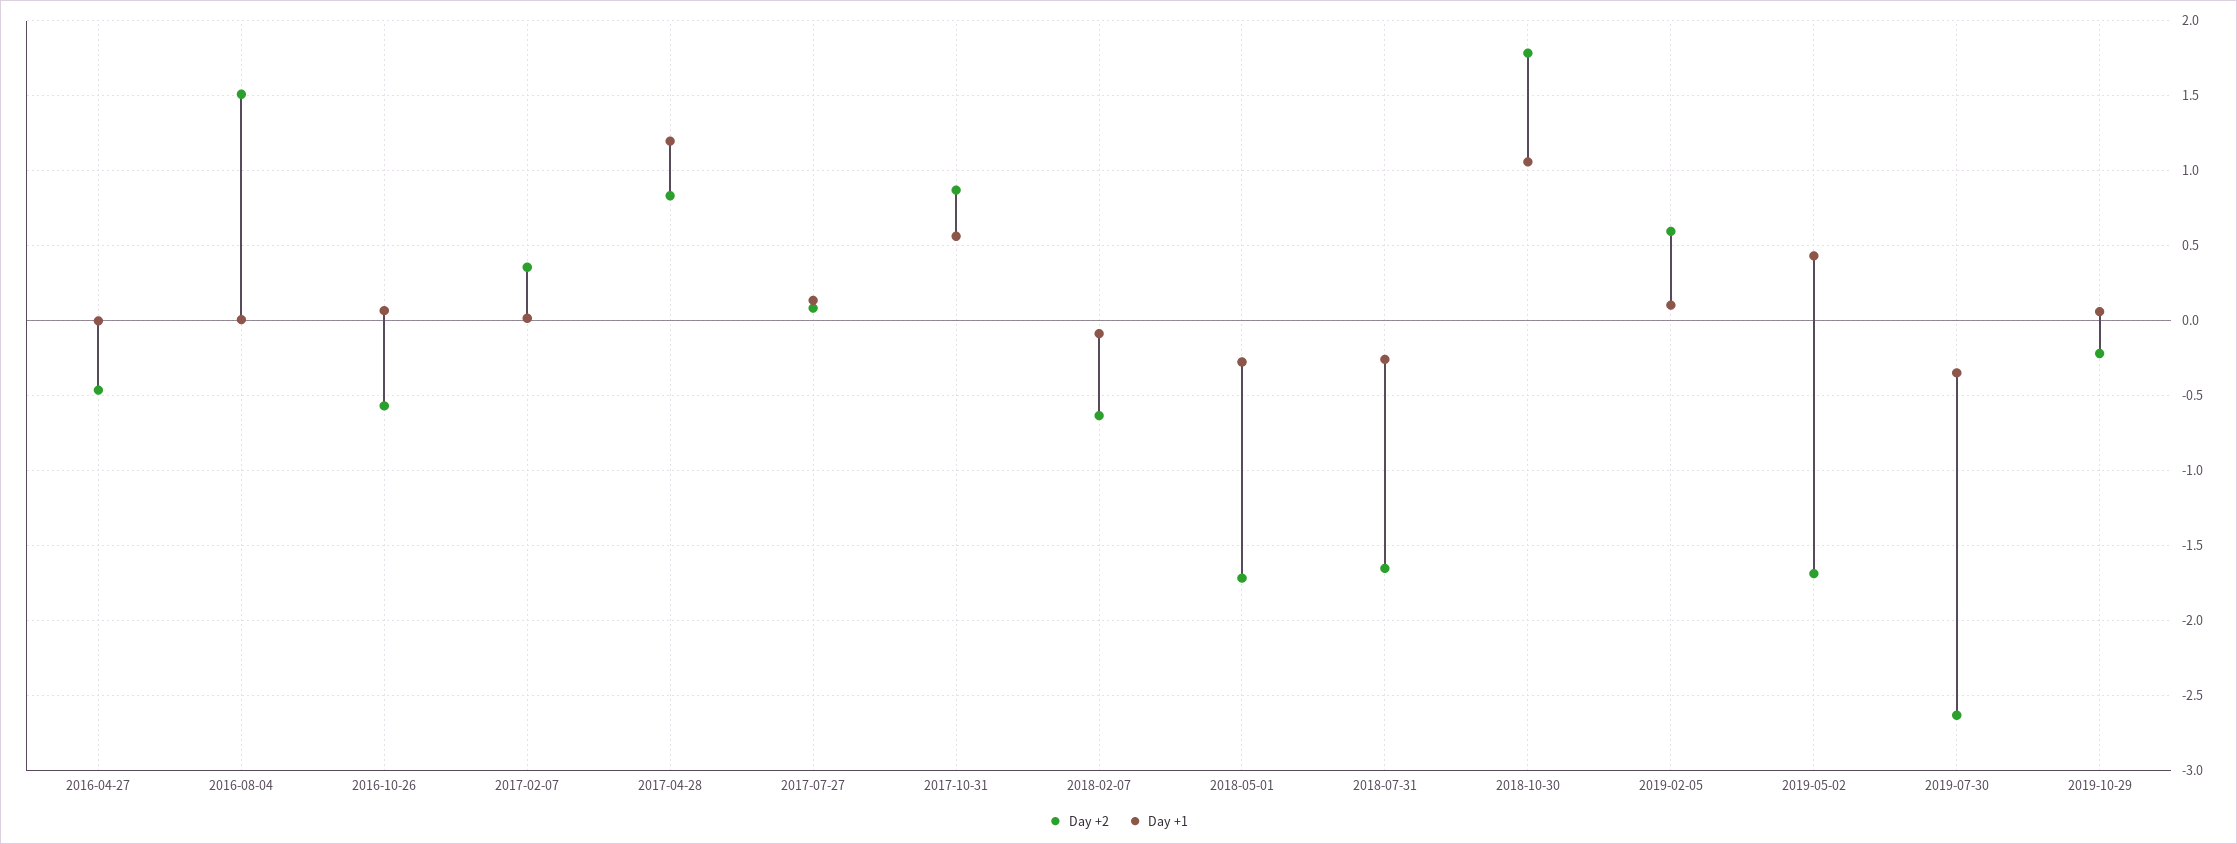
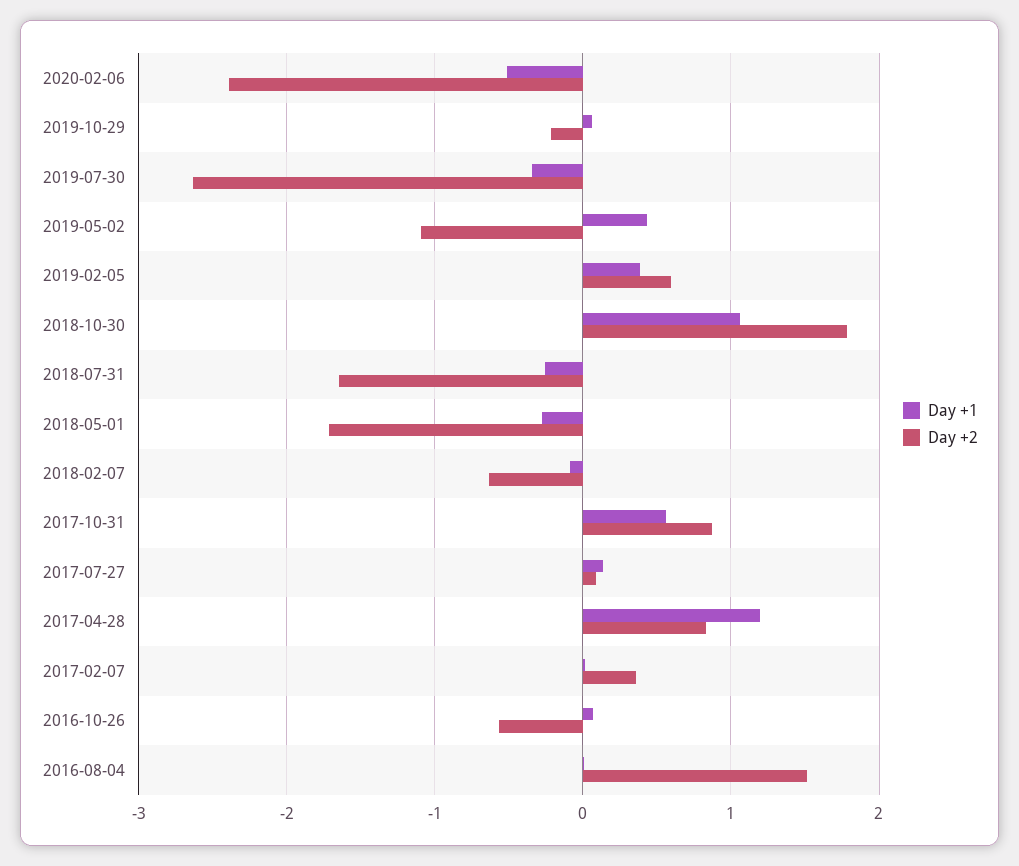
Day +2, 2016-04-27: -0.45 -> none
Day +1, 2016-04-27: 0 -> none
Day +1, 2019-02-05: 0.1 -> 0.4
Day +2, 2019-05-02: -1.7 -> -1.1
Day +1, 2020-02-06: none -> -0.5
Day +2, 2020-02-06: none -> -2.4

